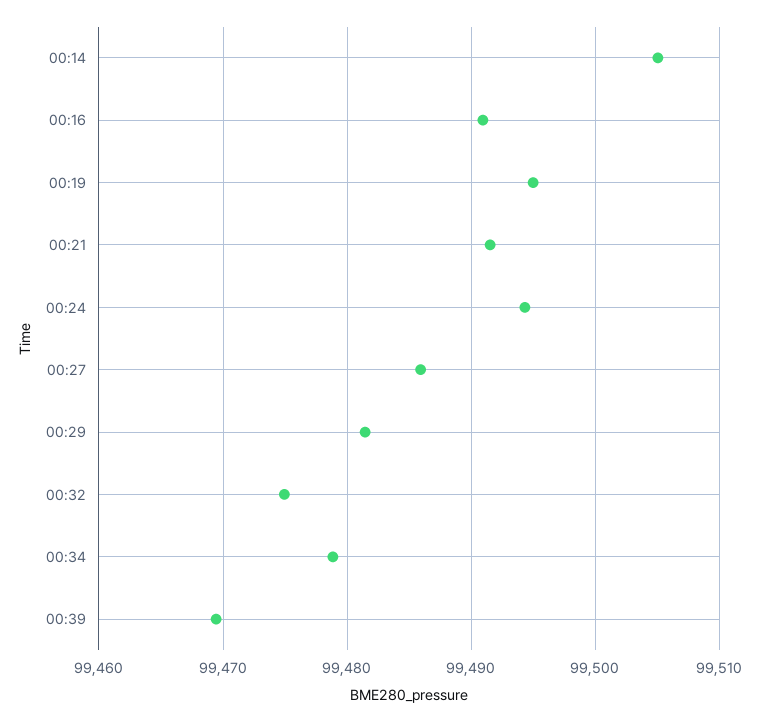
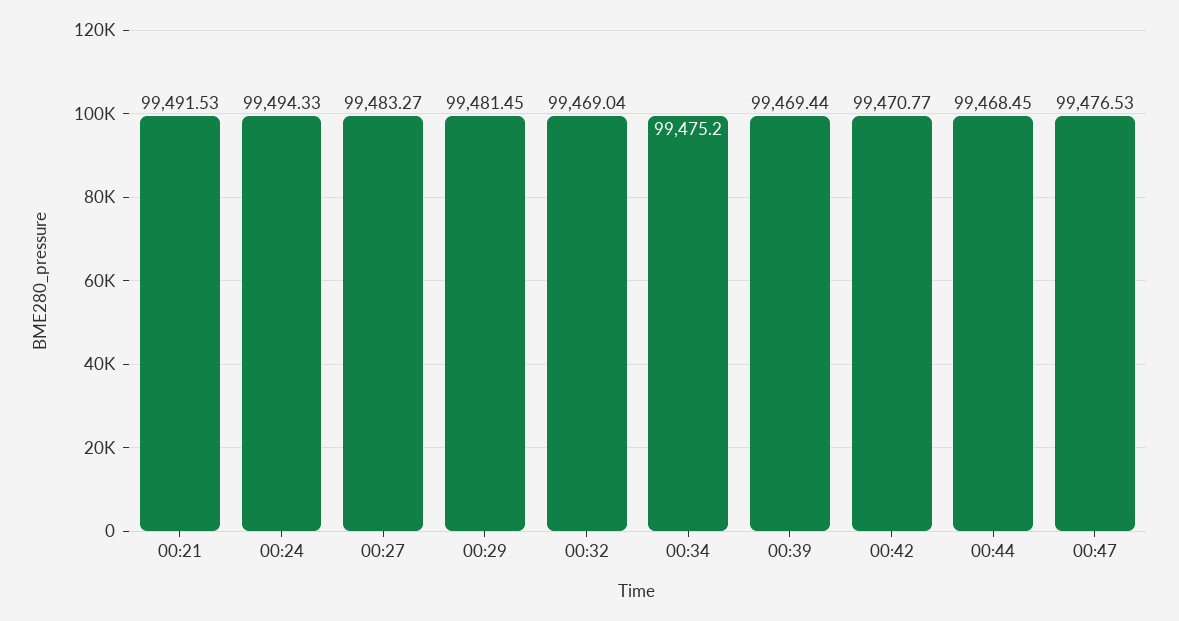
00:14: 99505 -> none
00:16: 99491 -> none
00:19: 99495 -> none
00:27: 99486 -> 99483.27
00:32: 99475 -> 99469.04
00:34: 99479 -> 99475.2
00:42: none -> 99470.77
00:44: none -> 99468.45
00:47: none -> 99476.53

